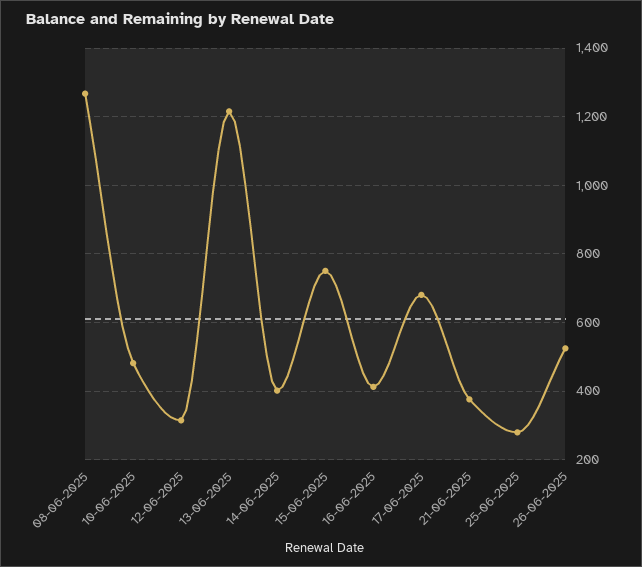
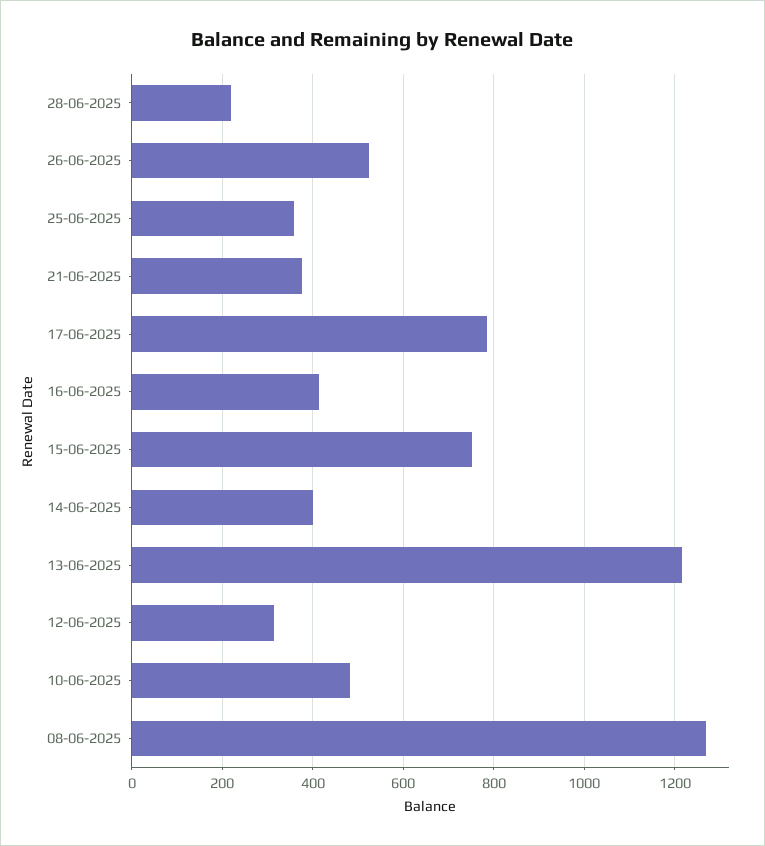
17-06-2025: 680 -> 780
25-06-2025: 280 -> 360
28-06-2025: none -> 220

